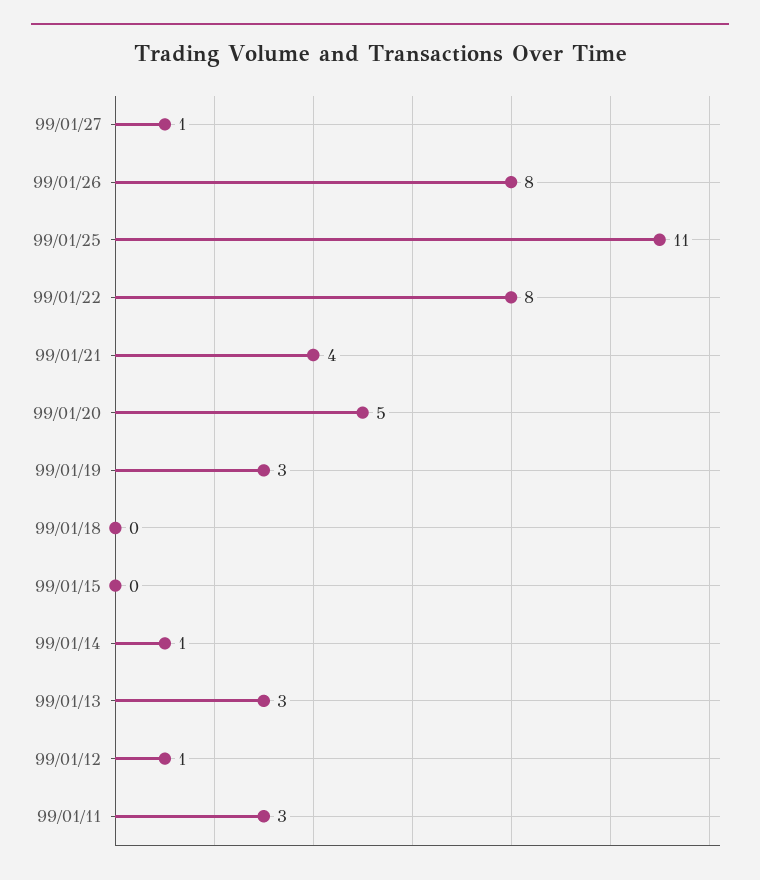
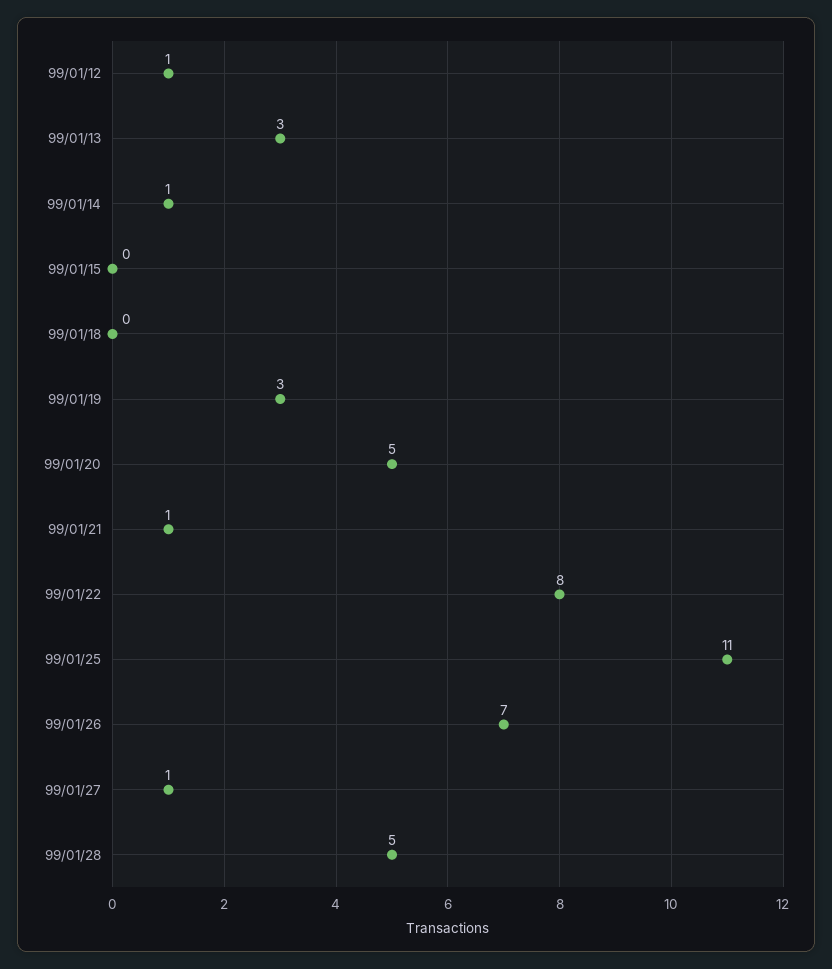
99/01/26: 8 -> 7
99/01/21: 4 -> 1
99/01/11: 3 -> none
99/01/28: none -> 5

